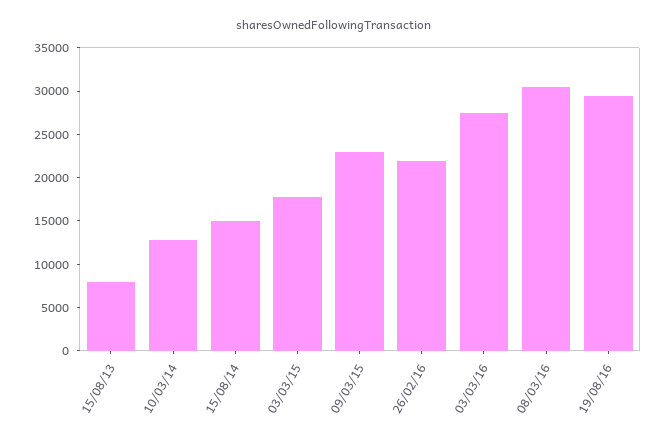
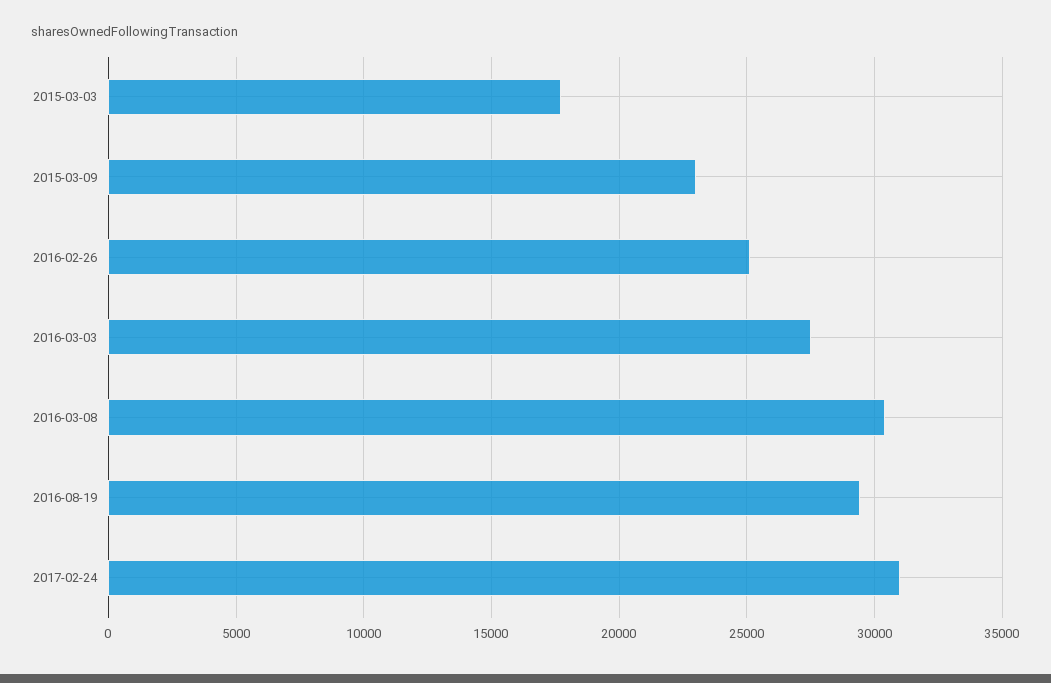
15/08/13: 8000 -> none
10/03/14: 13000 -> none
15/08/14: 15000 -> none
26/02/16: 22000 -> 25000
2017-02-24: none -> 31000

